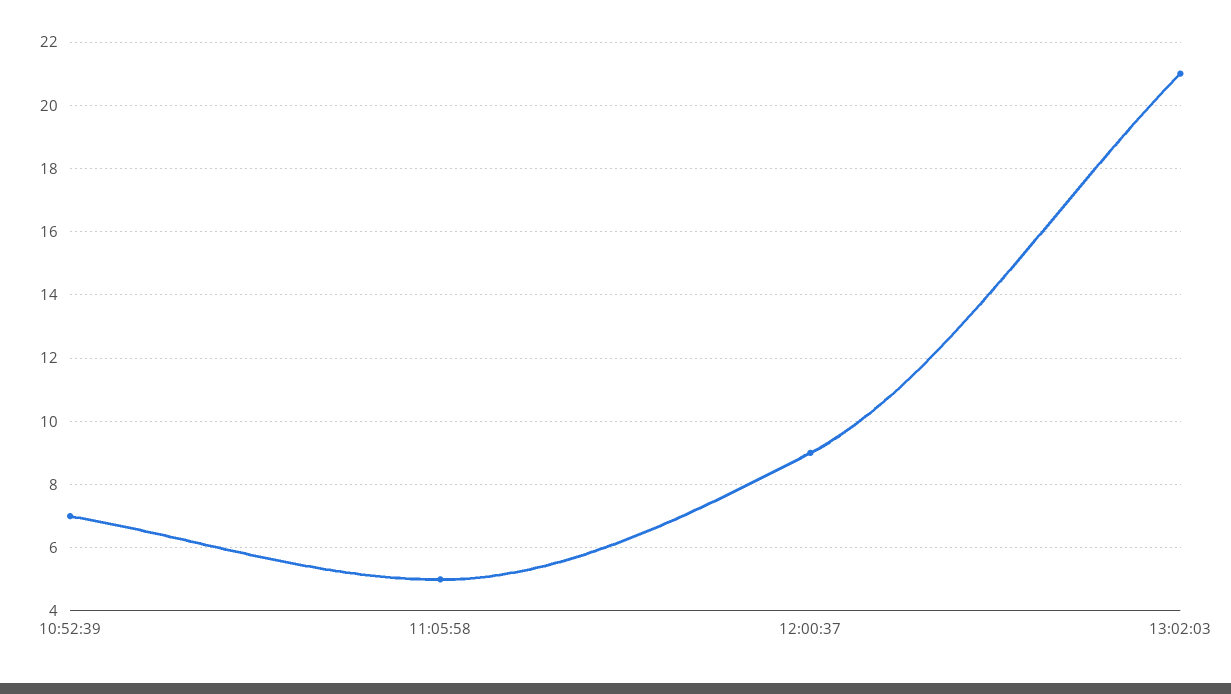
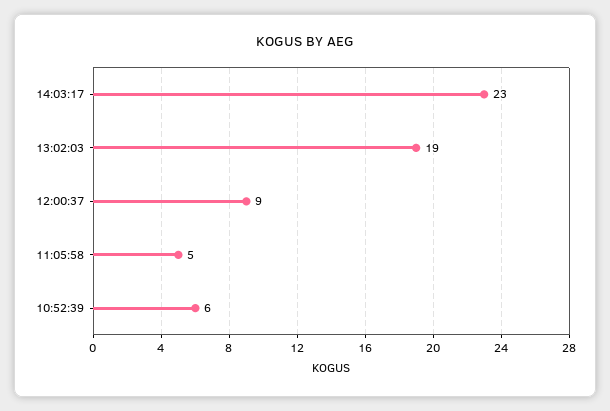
10:52:39: 7 -> 6
13:02:03: 21 -> 19
14:03:17: none -> 23

